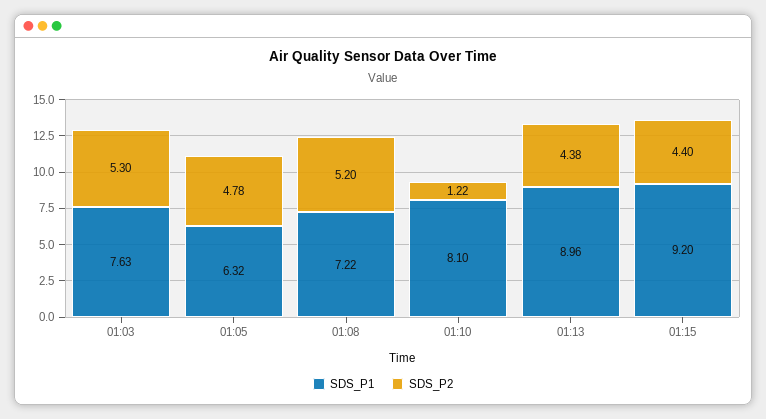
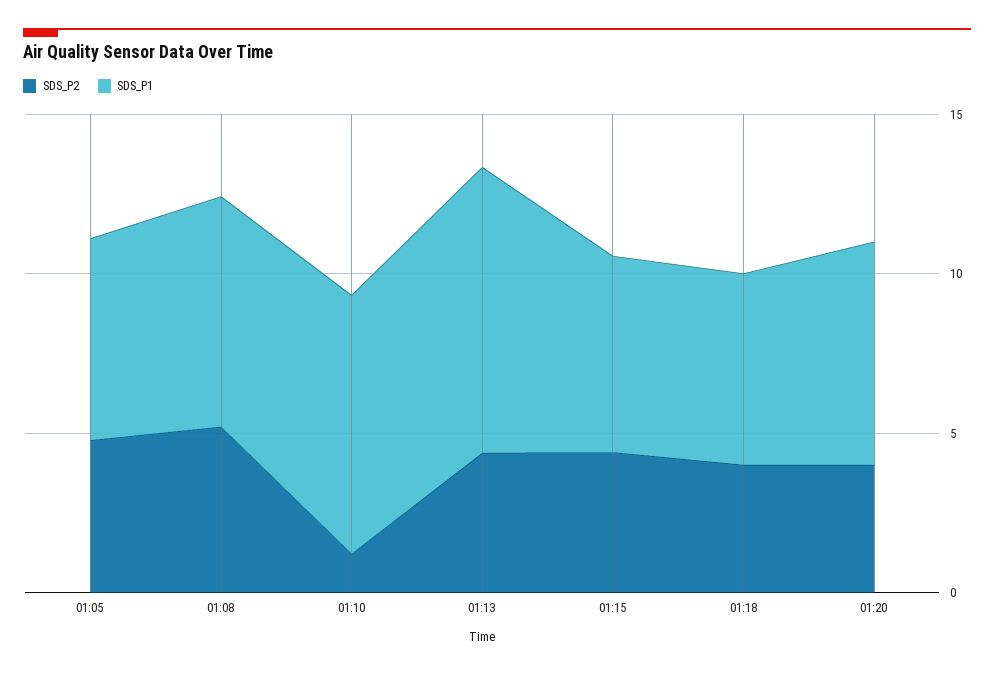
SDS_P1, 01:03: 7.63 -> none
SDS_P2, 01:03: 5.3 -> none
SDS_P1, 01:15: 9.2 -> 6
SDS_P2, 01:18: none -> 4
SDS_P1, 01:18: none -> 6
SDS_P2, 01:20: none -> 4
SDS_P1, 01:20: none -> 7

